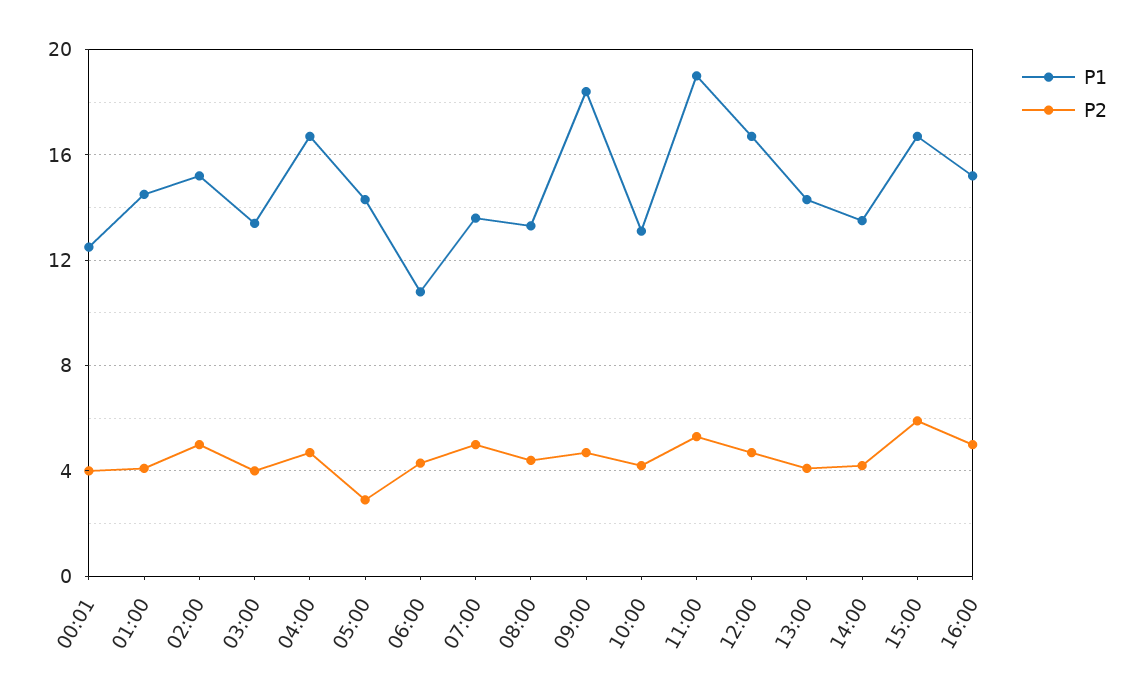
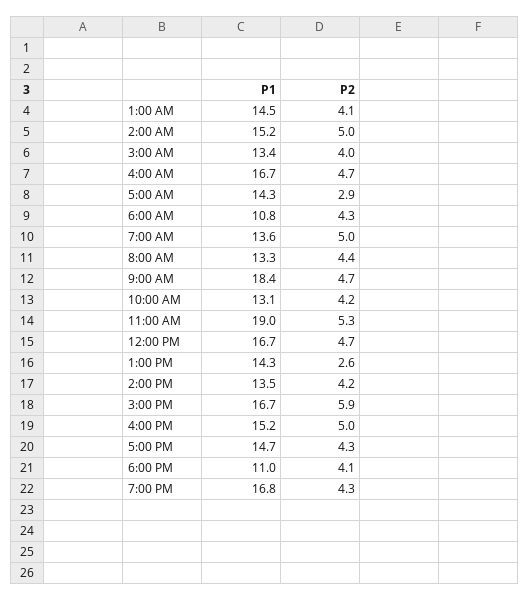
P1, 00:01: 12.5 -> none
P2, 00:01: 4 -> none
P2, 13:00: 4 -> 2.6
P1, 5:00 PM: none -> 14.7
P2, 5:00 PM: none -> 4.3
P1, 6:00 PM: none -> 11
P2, 6:00 PM: none -> 4.1
P1, 7:00 PM: none -> 16.8
P2, 7:00 PM: none -> 4.3

